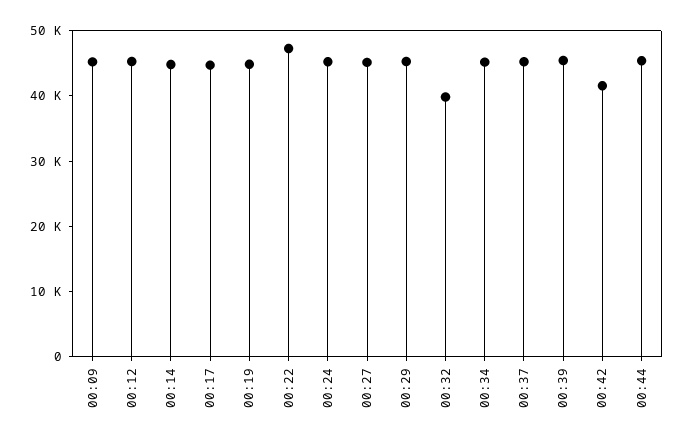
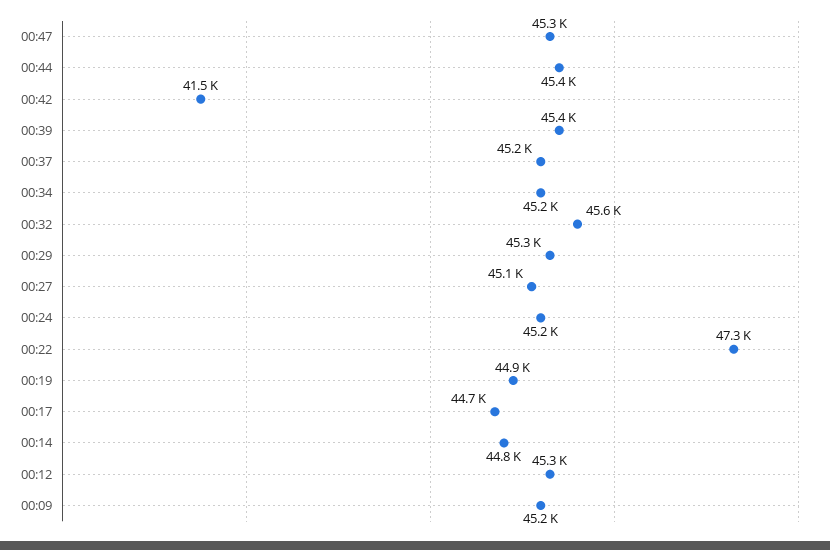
00:32: 40000 -> 45600
00:47: none -> 45300

